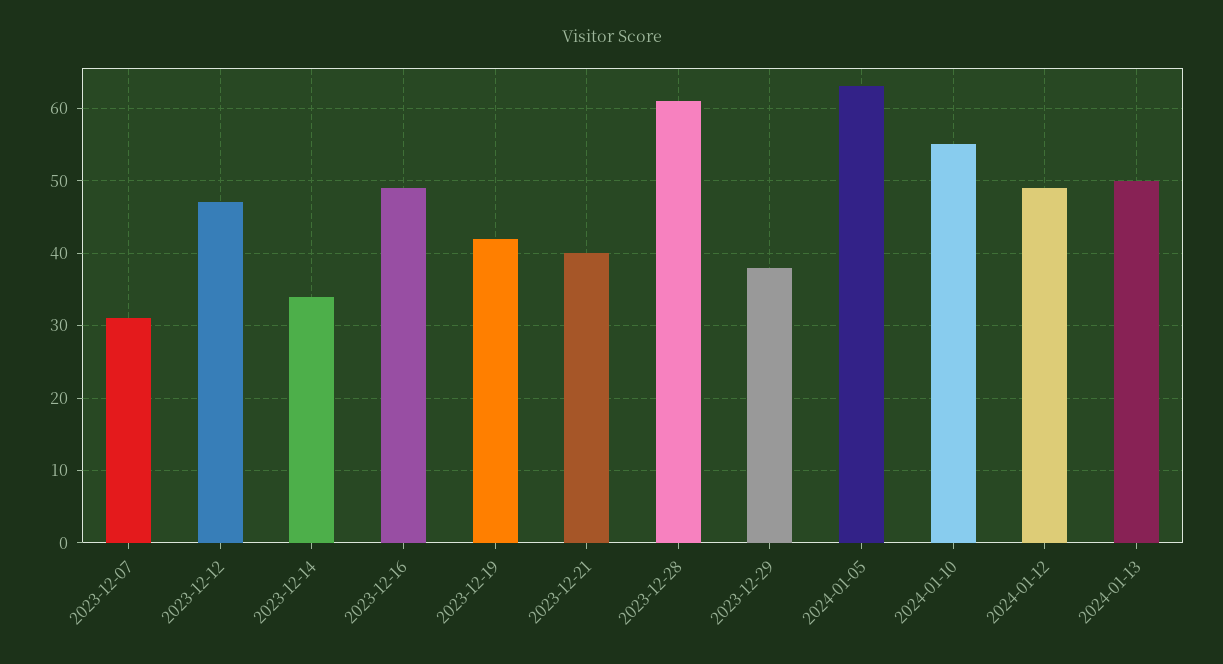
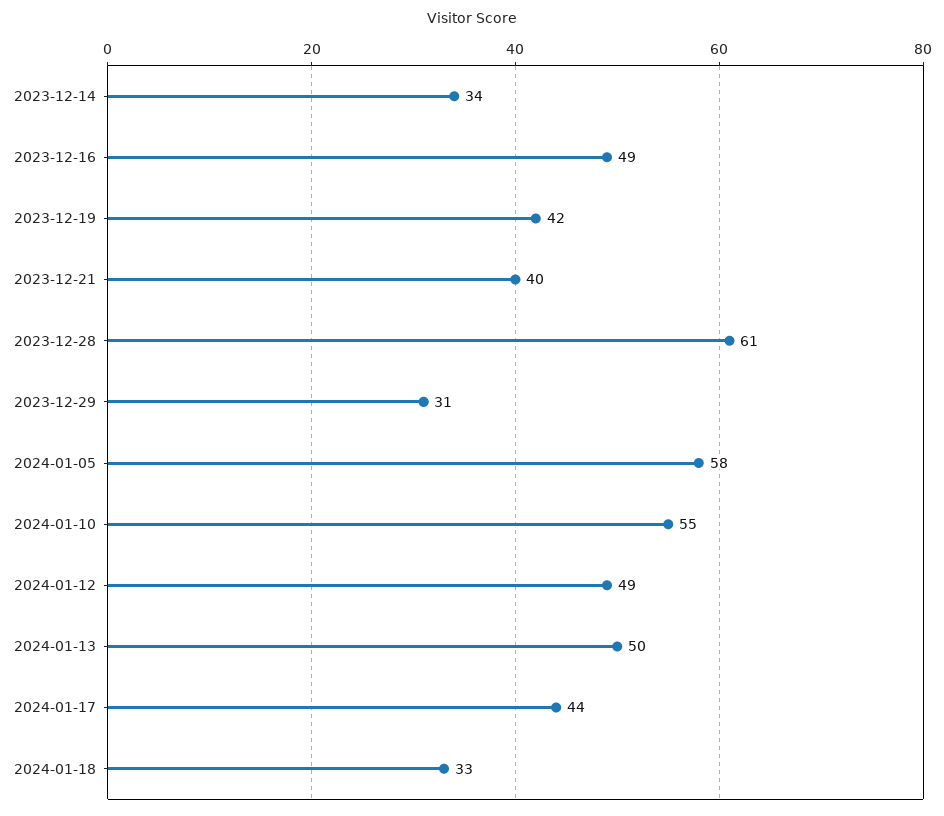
2023-12-07: 31 -> none
2023-12-12: 47 -> none
2023-12-29: 38 -> 31
2024-01-05: 63 -> 58
2024-01-17: none -> 44
2024-01-18: none -> 33

